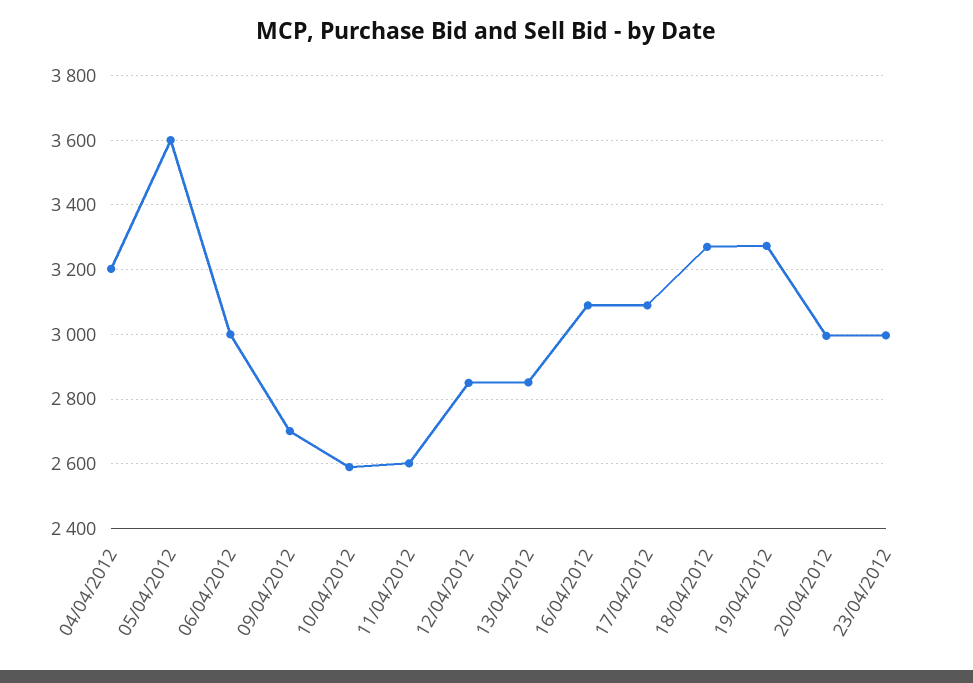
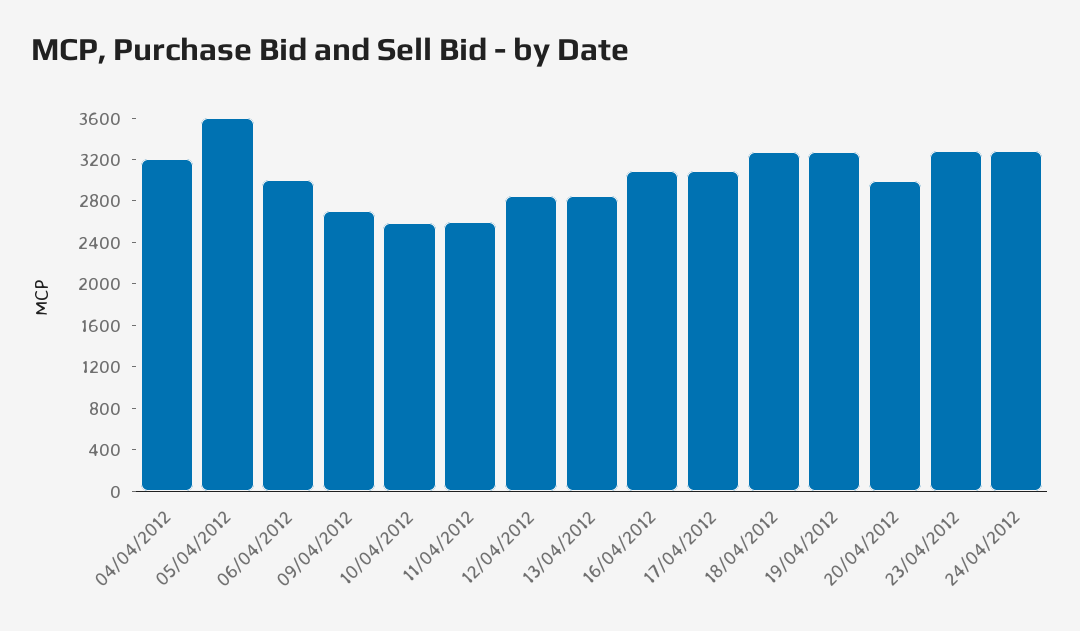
23/04/2012: 3000 -> 3300
24/04/2012: none -> 3300

